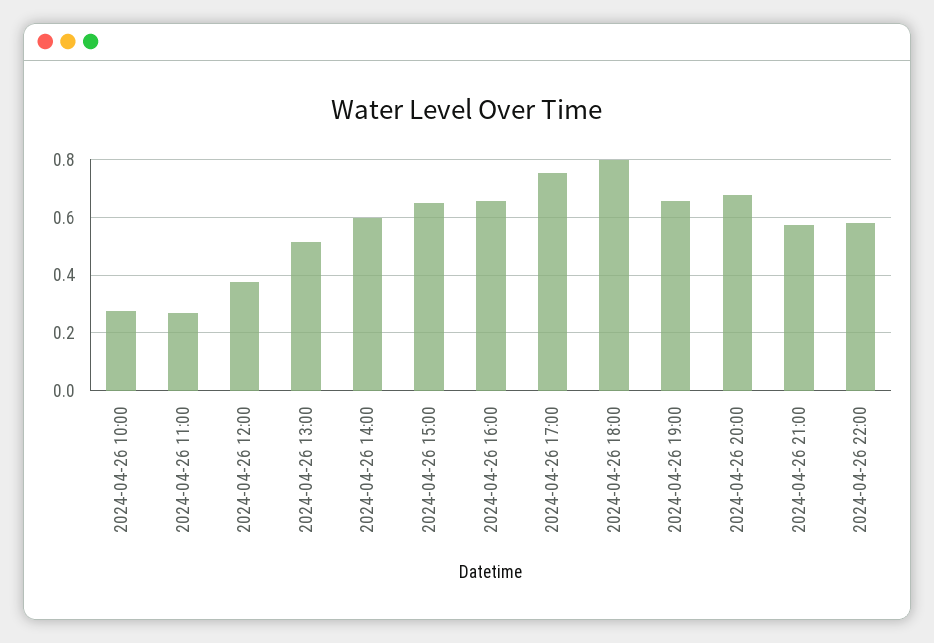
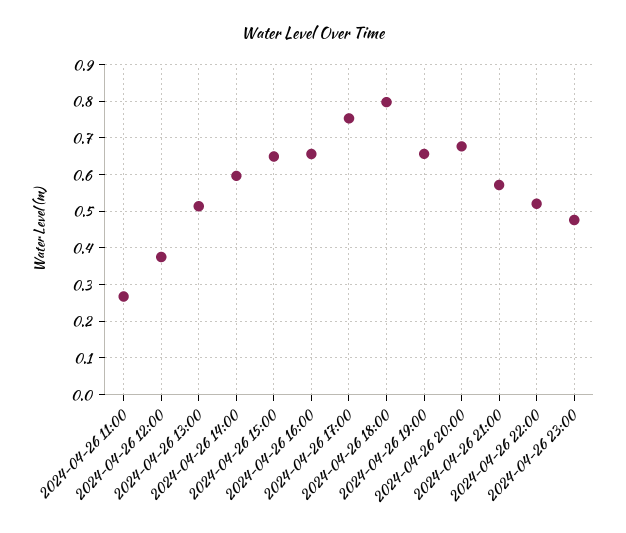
2024-04-26 10:00: 0.275 -> none
2024-04-26 22:00: 0.575 -> 0.52
2024-04-26 23:00: none -> 0.48

